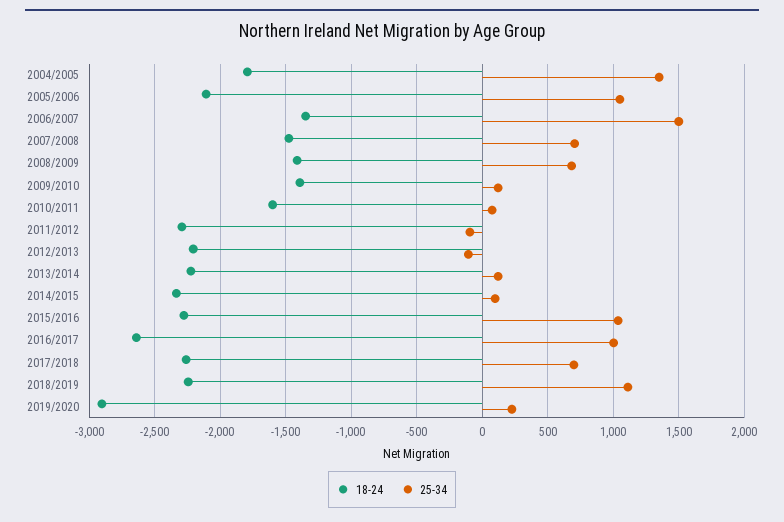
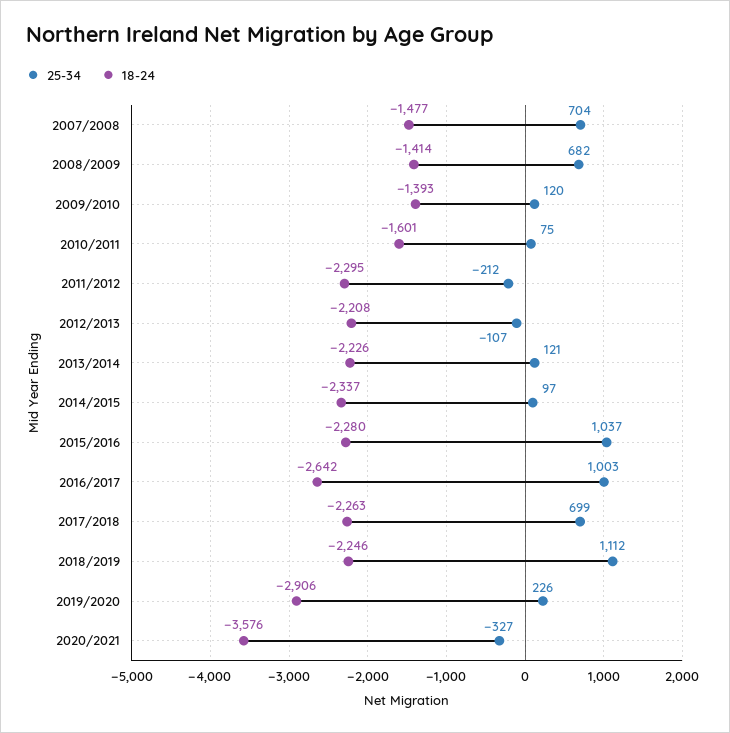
18-24, 2004/2005: -1800 -> none
25-34, 2004/2005: 1350 -> none
18-24, 2005/2006: -2100 -> none
25-34, 2005/2006: 1050 -> none
18-24, 2006/2007: -1350 -> none
25-34, 2006/2007: 1500 -> none
25-34, 2011/2012: -100 -> -212
25-34, 2020/2021: none -> -327
18-24, 2020/2021: none -> -3576

